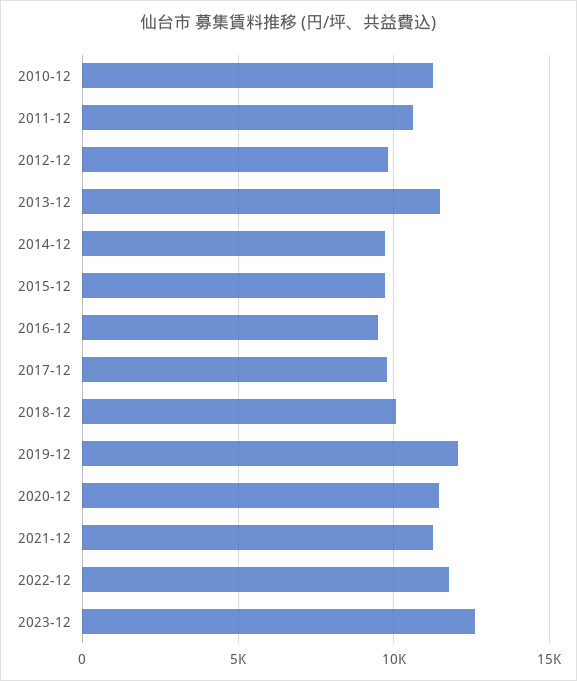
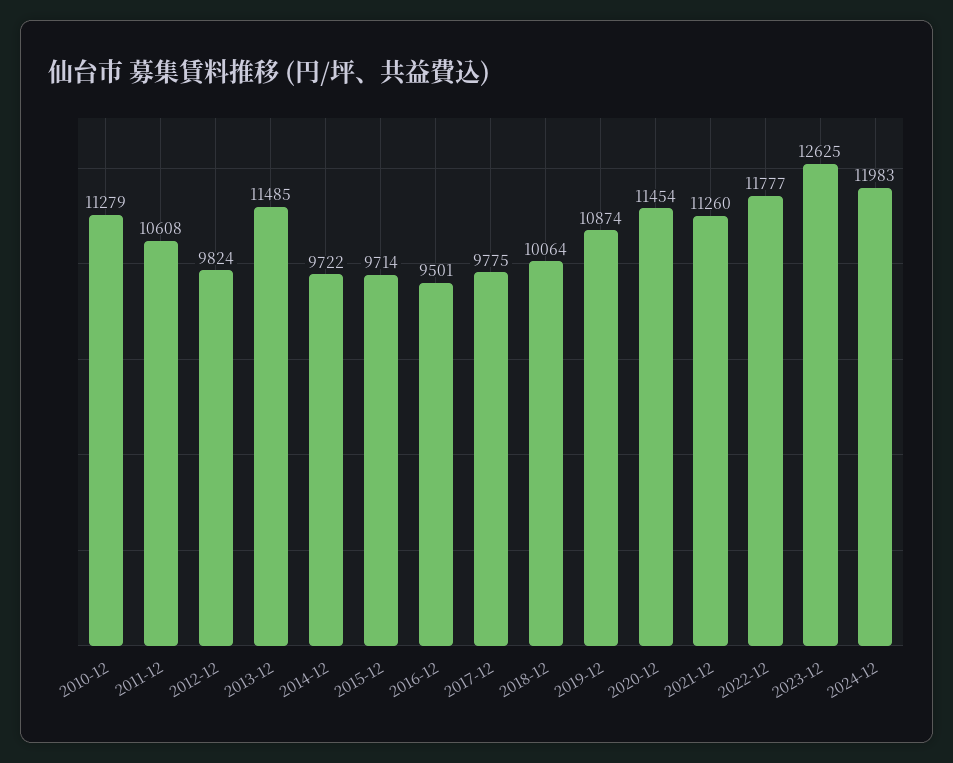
2019-12: 12000 -> 10874
2024-12: none -> 11983

